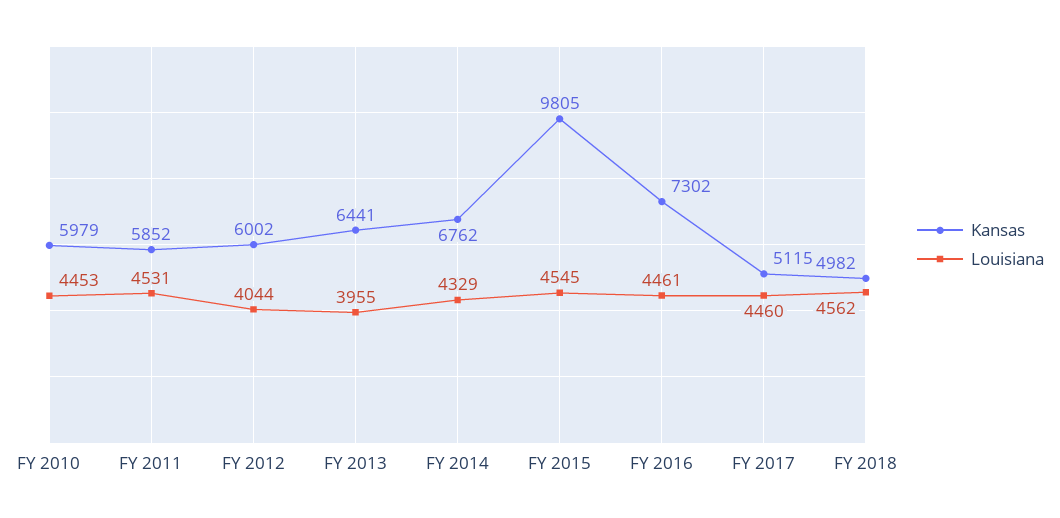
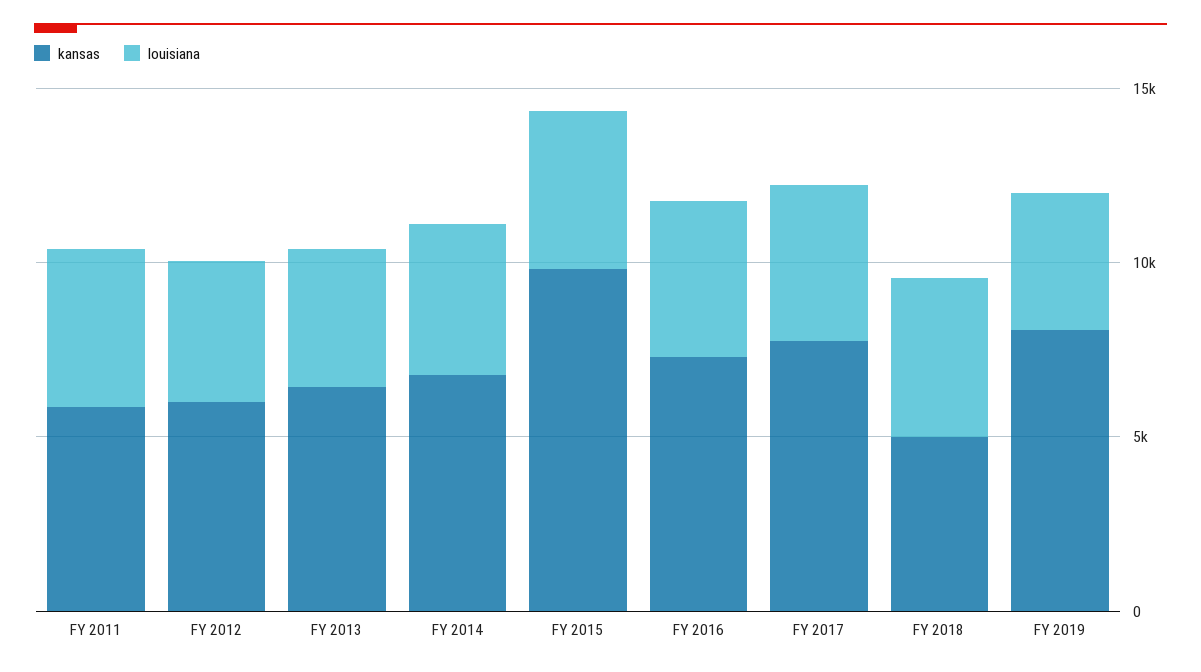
Kansas, FY 2010: 5979 -> none
Louisiana, FY 2010: 4453 -> none
Kansas, FY 2017: 5115 -> 8000
Kansas, FY 2019: none -> 8000
Louisiana, FY 2019: none -> 4000

